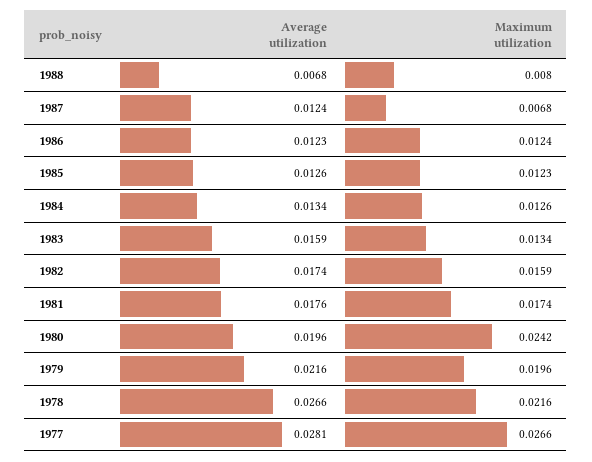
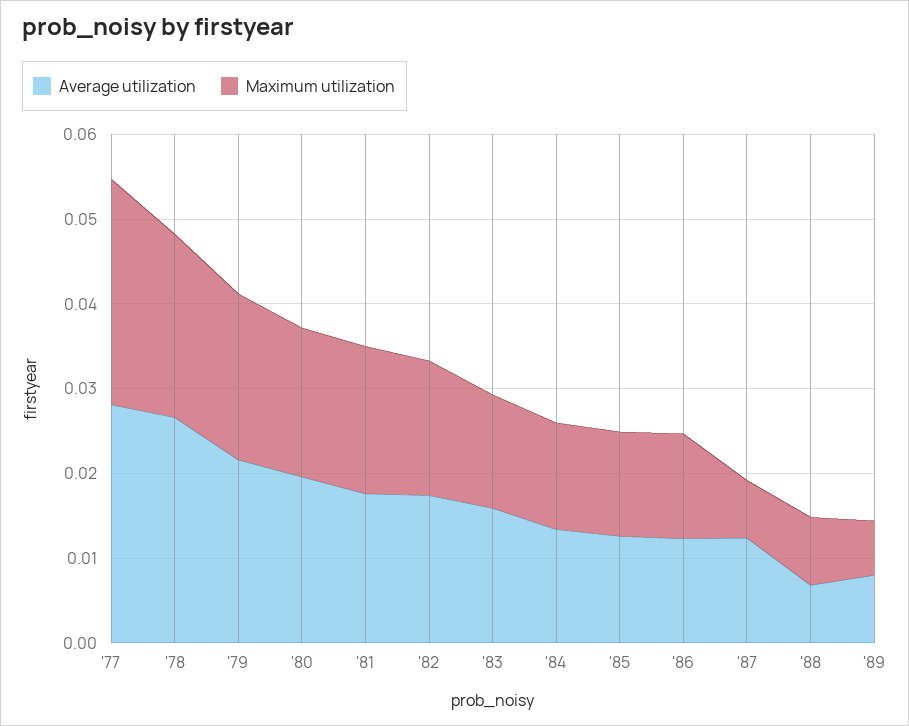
Maximum utilization, 1980: 0.0242 -> 0.018
Average utilization, '89: none -> 0.008
Maximum utilization, '89: none -> 0.006

